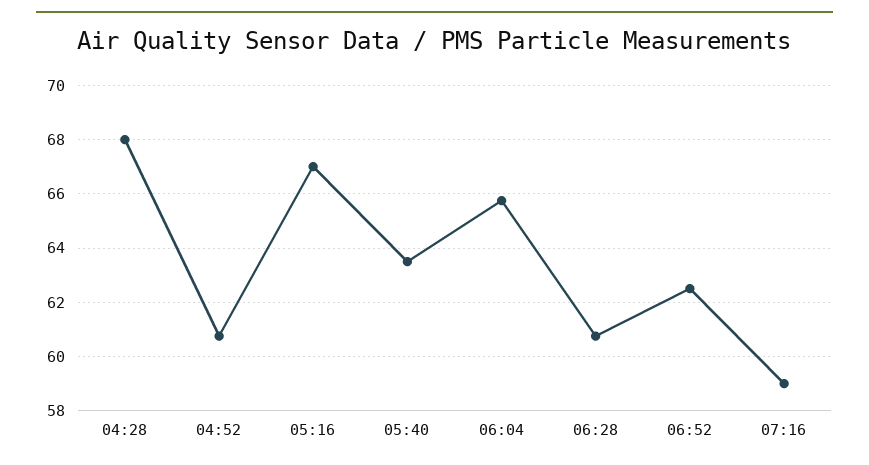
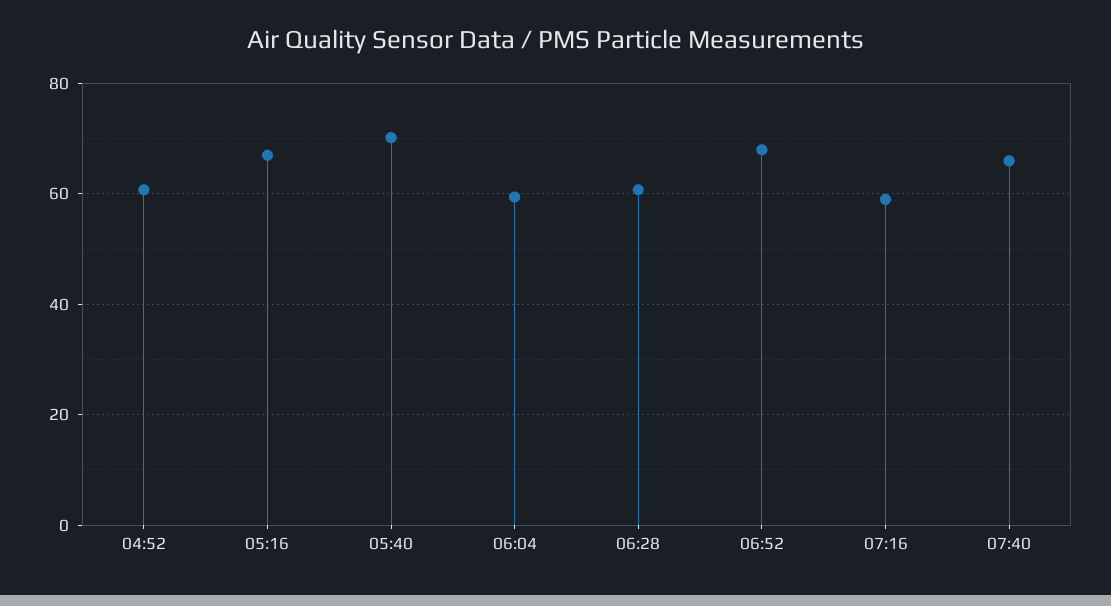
04:28: 68 -> none
05:40: 63.5 -> 70
06:04: 65.75 -> 60
06:52: 62.5 -> 68
07:40: none -> 66

